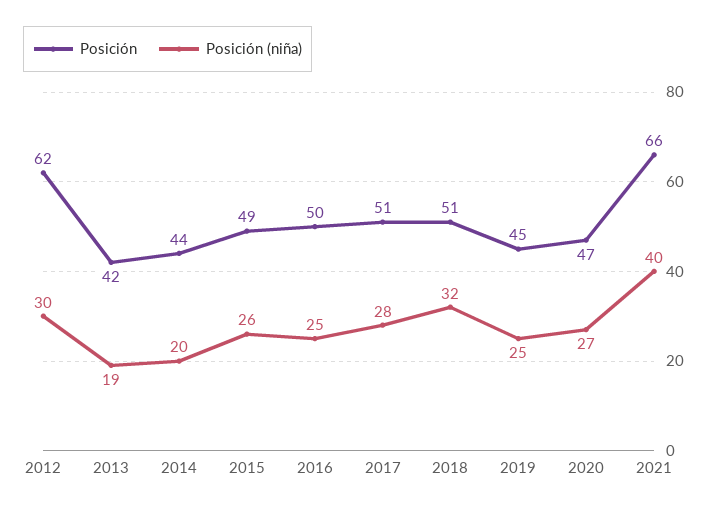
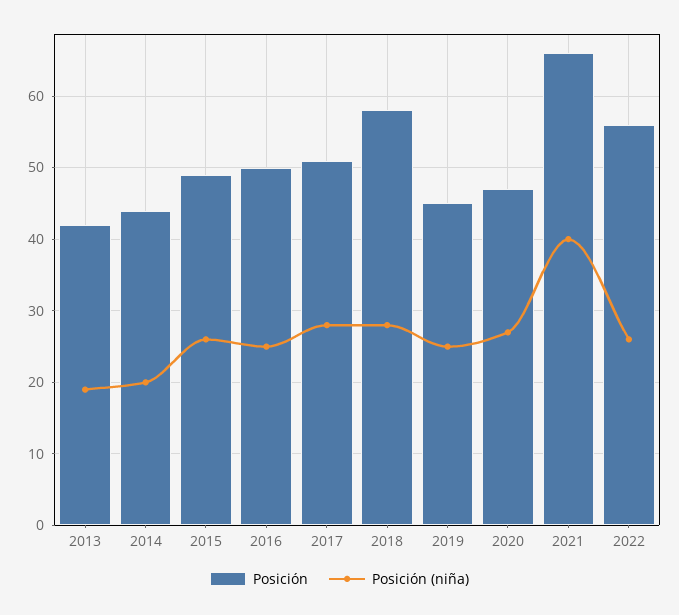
Posición, 2012: 62 -> none
Posición (niña), 2012: 30 -> none
Posición, 2018: 51 -> 58
Posición (niña), 2018: 32 -> 28
Posición, 2022: none -> 56
Posición (niña), 2022: none -> 26

